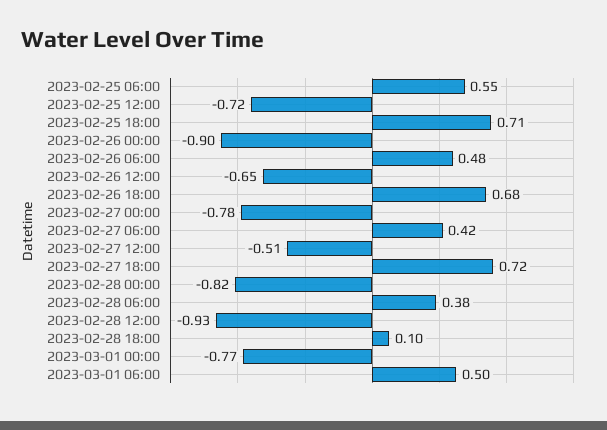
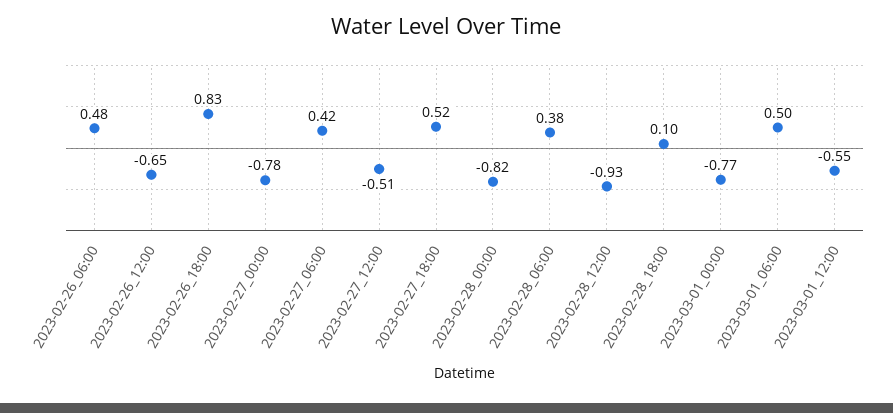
2023-02-25 06:00: 0.55 -> none
2023-02-25 12:00: -0.72 -> none
2023-02-25 18:00: 0.71 -> none
2023-02-26 00:00: -0.9 -> none
2023-02-26 18:00: 0.68 -> 0.83
2023-02-27 18:00: 0.72 -> 0.52
2023-03-01_12:00: none -> -0.55

